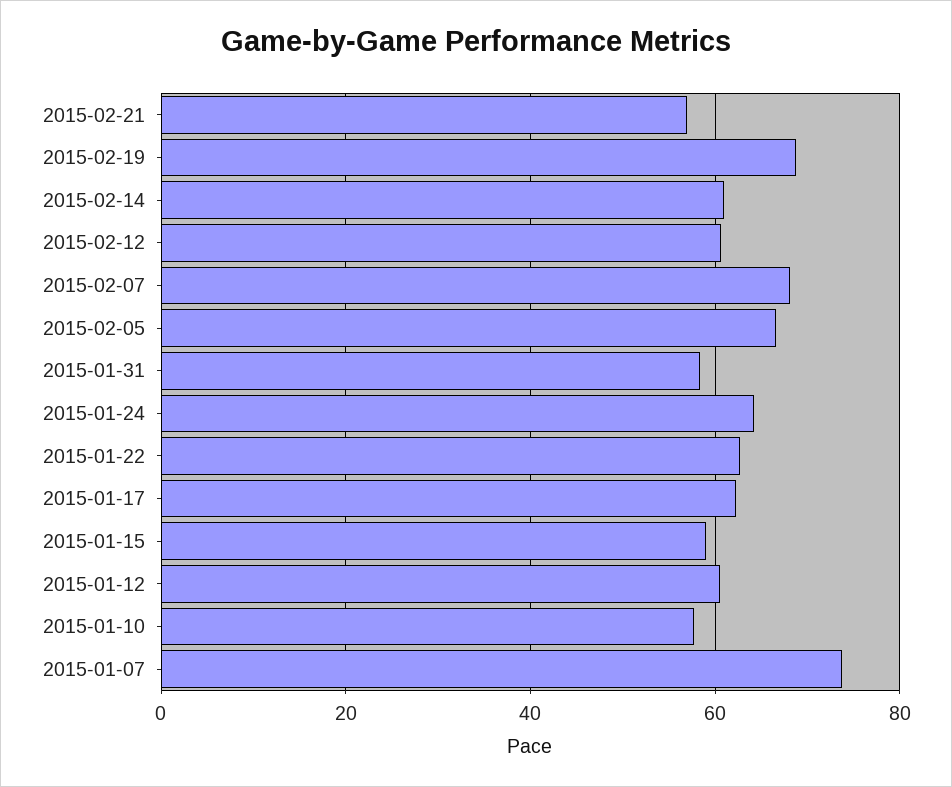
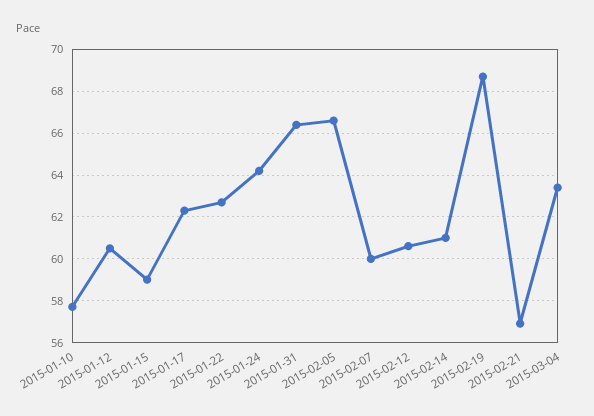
2015-02-07: 68 -> 60
2015-01-31: 58 -> 66.5
2015-01-07: 74 -> none
2015-03-04: none -> 63.5

